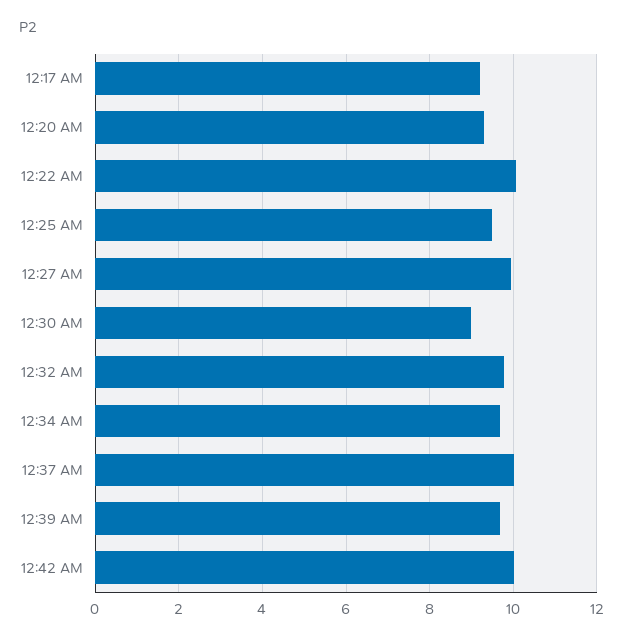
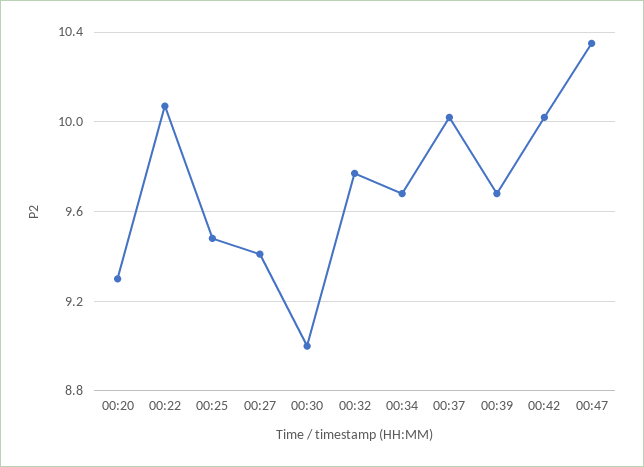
12:17 AM: 9.2 -> none
12:27 AM: 10 -> 9.4
00:47: none -> 10.35

